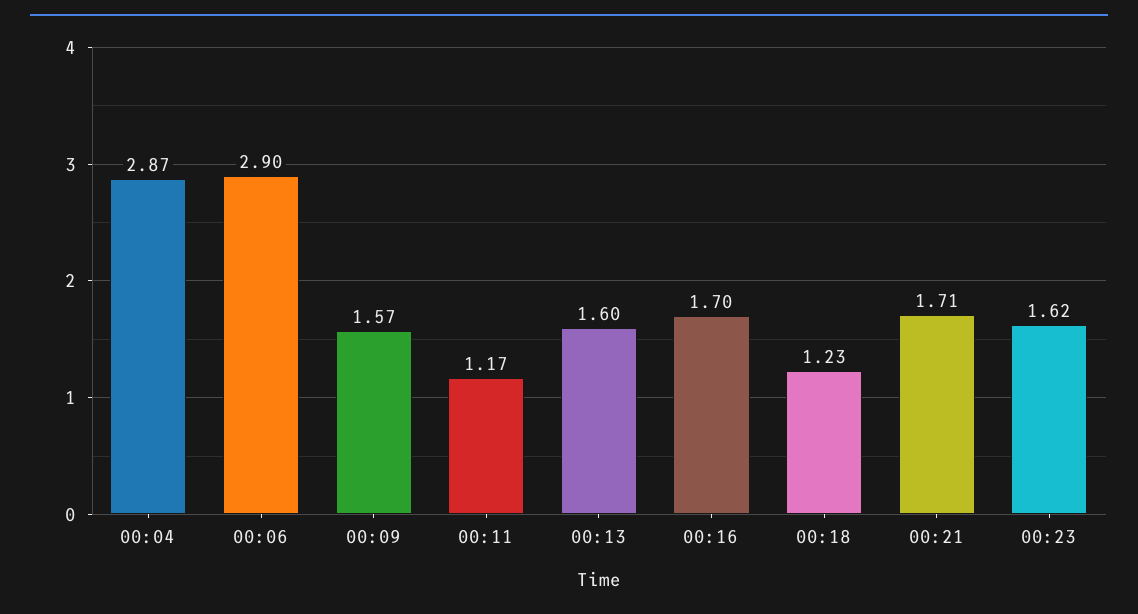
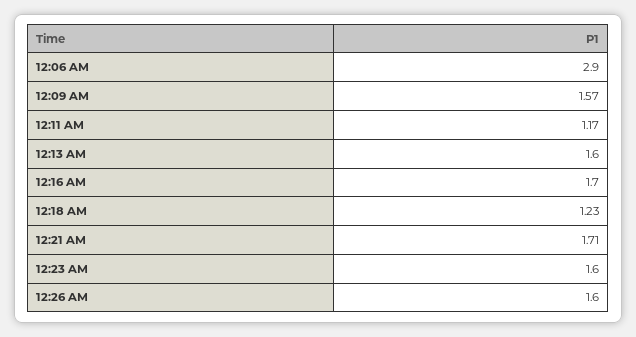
00:04: 2.87 -> none
00:23: 1.62 -> 1.6
12:26 AM: none -> 1.6

